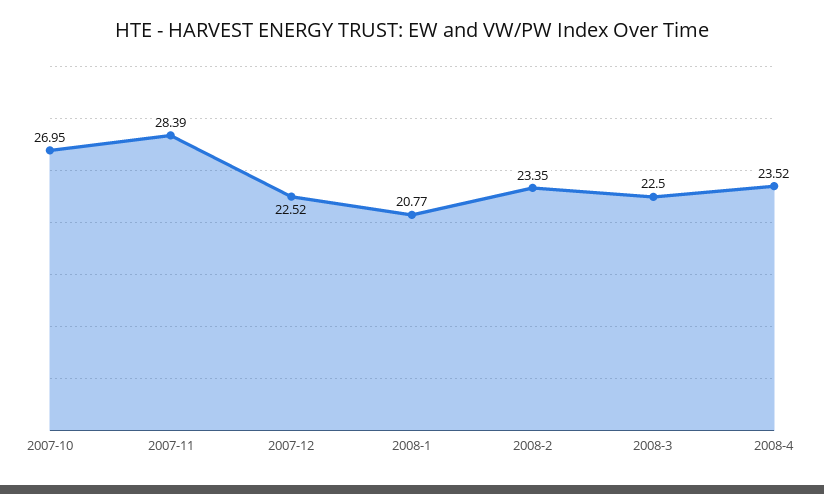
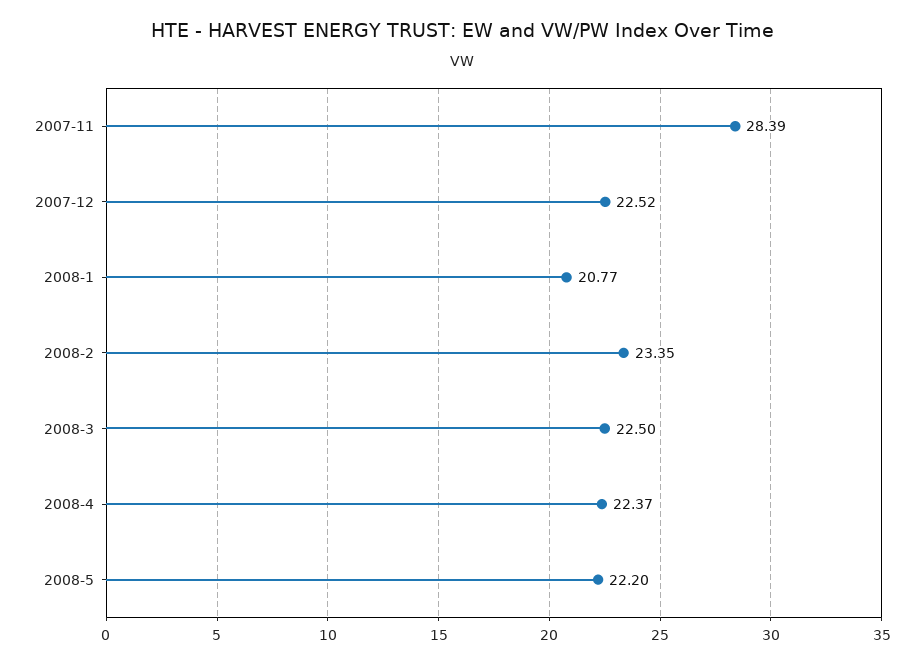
2007-10: 26.95 -> none
2008-4: 23.52 -> 22.37
2008-5: none -> 22.2

